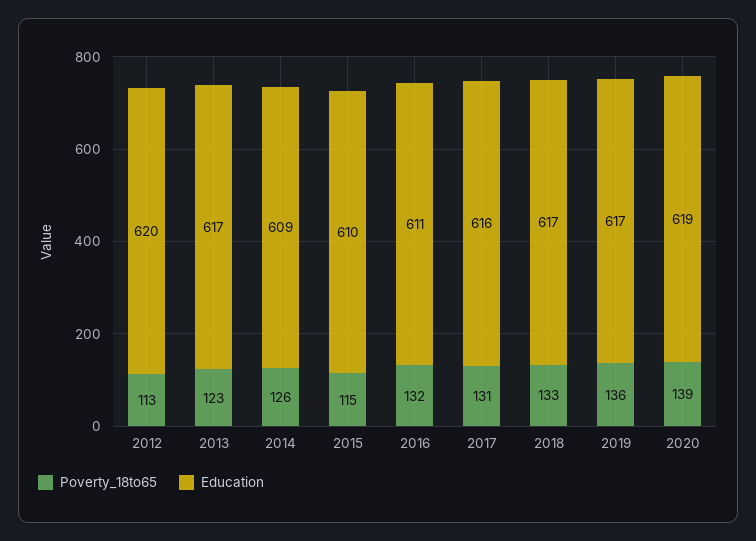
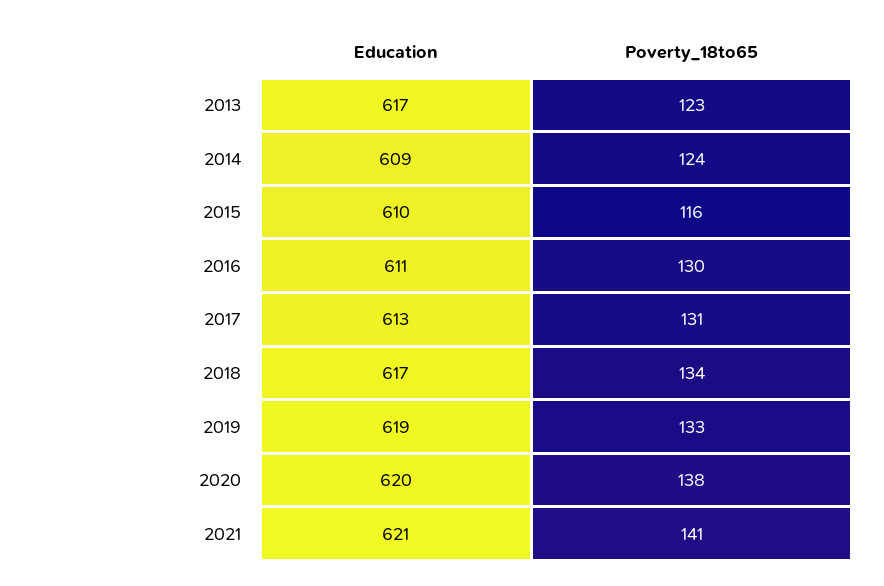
Poverty_18to65, 2012: 113 -> none
Education, 2012: 620 -> none
Poverty_18to65, 2014: 126 -> 124
Poverty_18to65, 2015: 115 -> 116
Poverty_18to65, 2016: 132 -> 130
Education, 2017: 616 -> 613
Poverty_18to65, 2018: 133 -> 134
Poverty_18to65, 2019: 136 -> 133
Education, 2019: 617 -> 619
Poverty_18to65, 2020: 139 -> 138
Education, 2020: 619 -> 620
Education, 2021: none -> 621
Poverty_18to65, 2021: none -> 141

